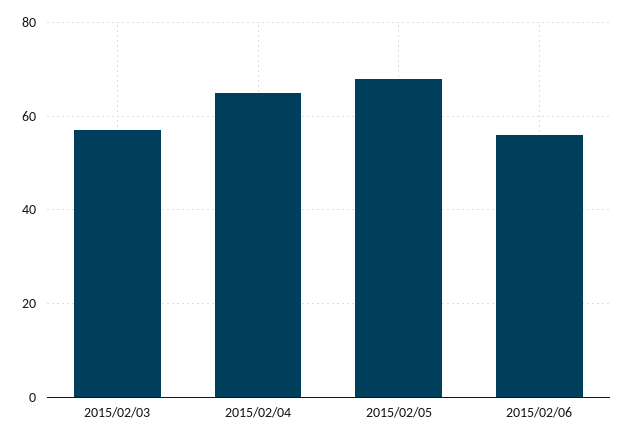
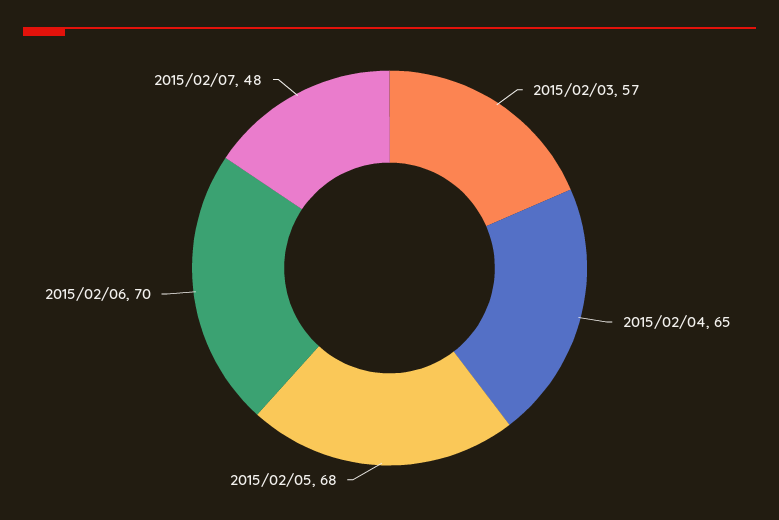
2015/02/06: 55 -> 70
2015/02/07: none -> 48

